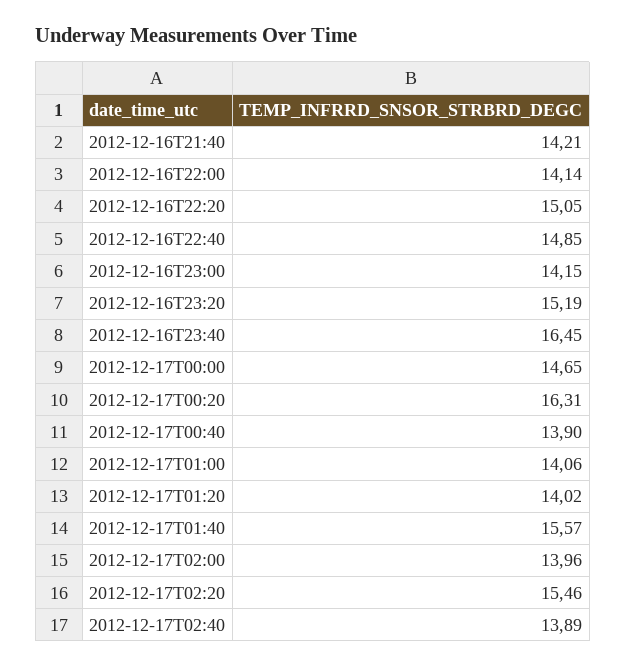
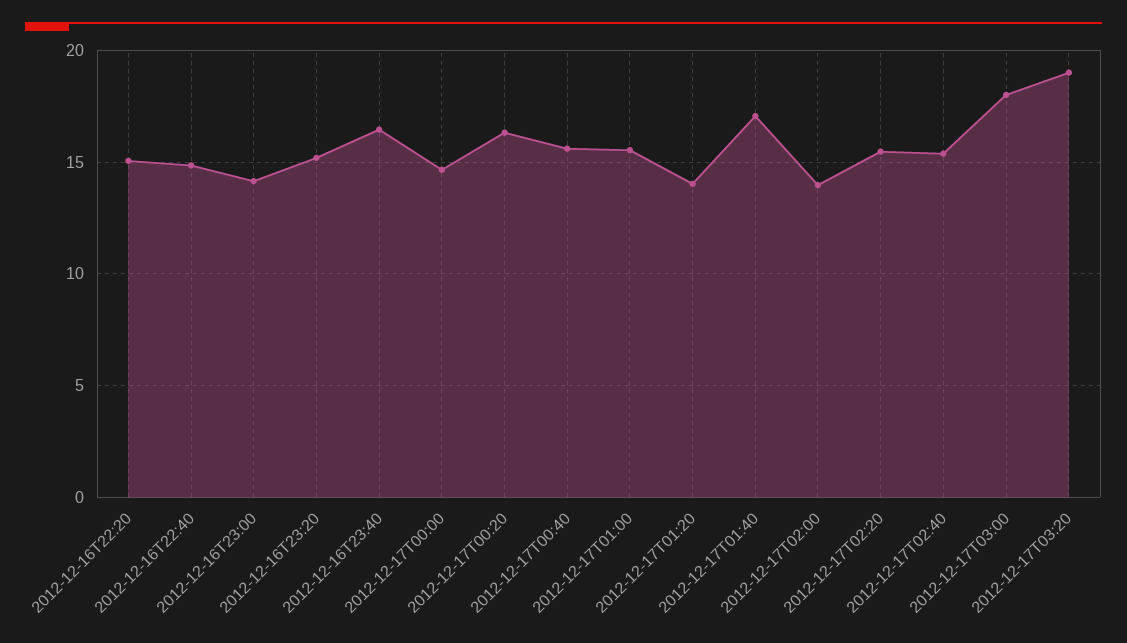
2012-12-16T21:40: 14.21 -> none
2012-12-16T22:00: 14.14 -> none
2012-12-17T00:40: 13.9 -> 15.5
2012-12-17T01:00: 14.06 -> 15.5
2012-12-17T01:40: 15.57 -> 17
2012-12-17T02:40: 13.89 -> 15.5
2012-12-17T03:00: none -> 18
2012-12-17T03:20: none -> 19

